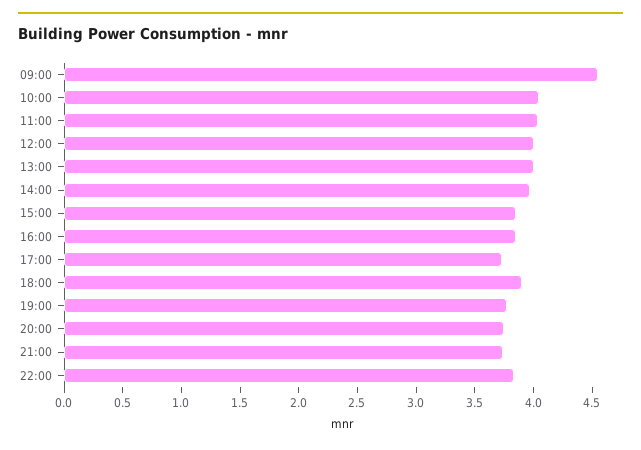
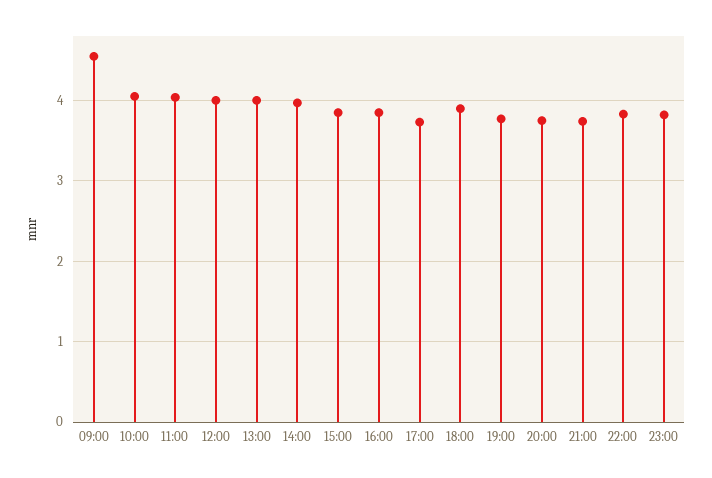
23:00: none -> 3.8

